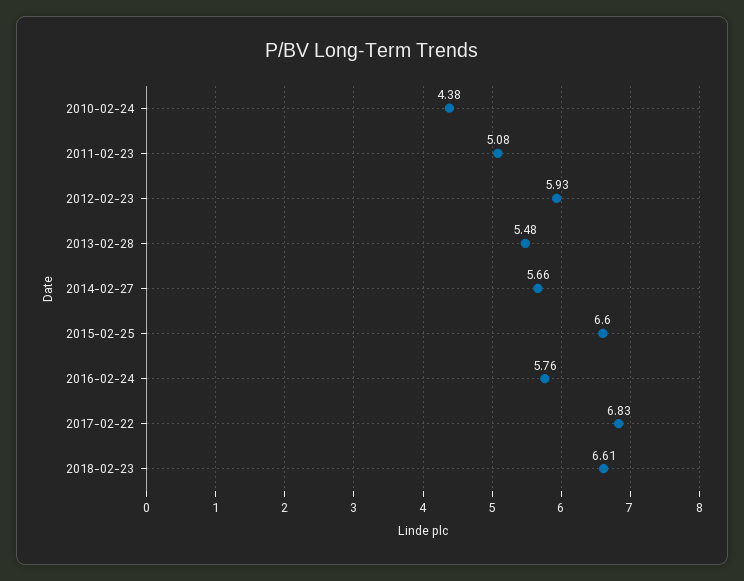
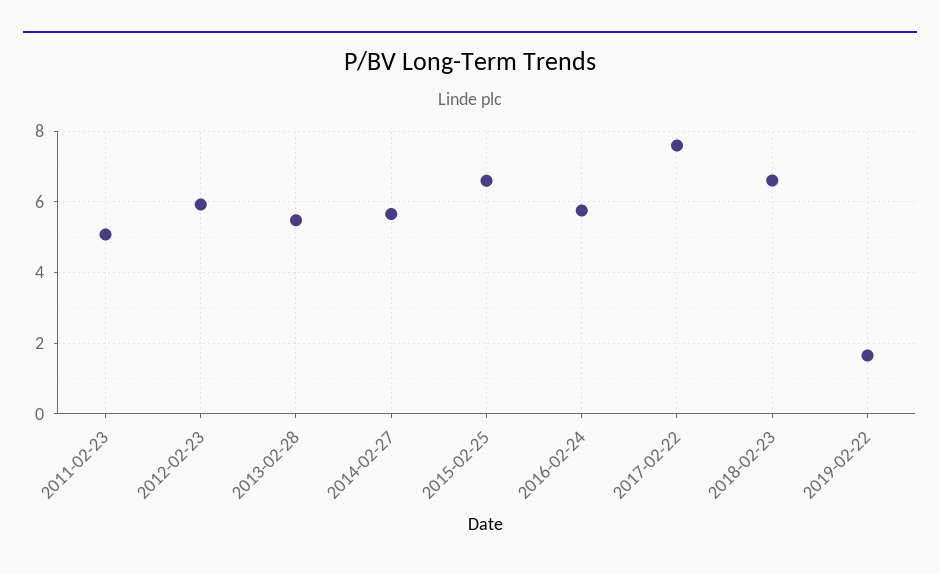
2010-02-24: 4.38 -> none
2017-02-22: 6.83 -> 7.6
2019-02-22: none -> 1.6

